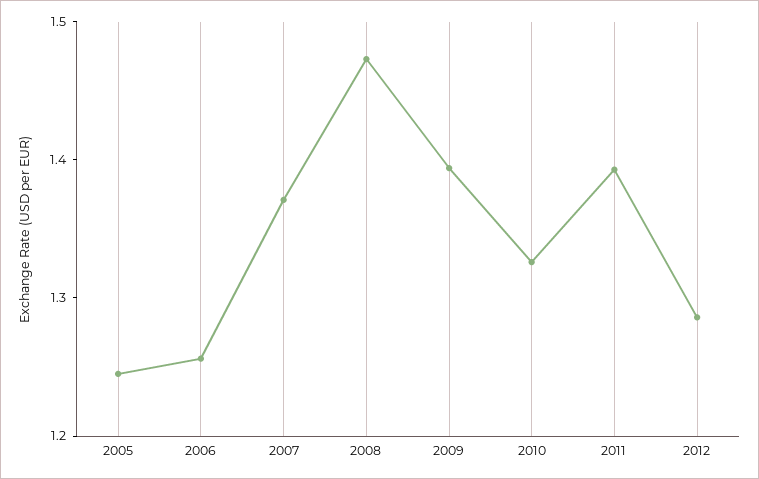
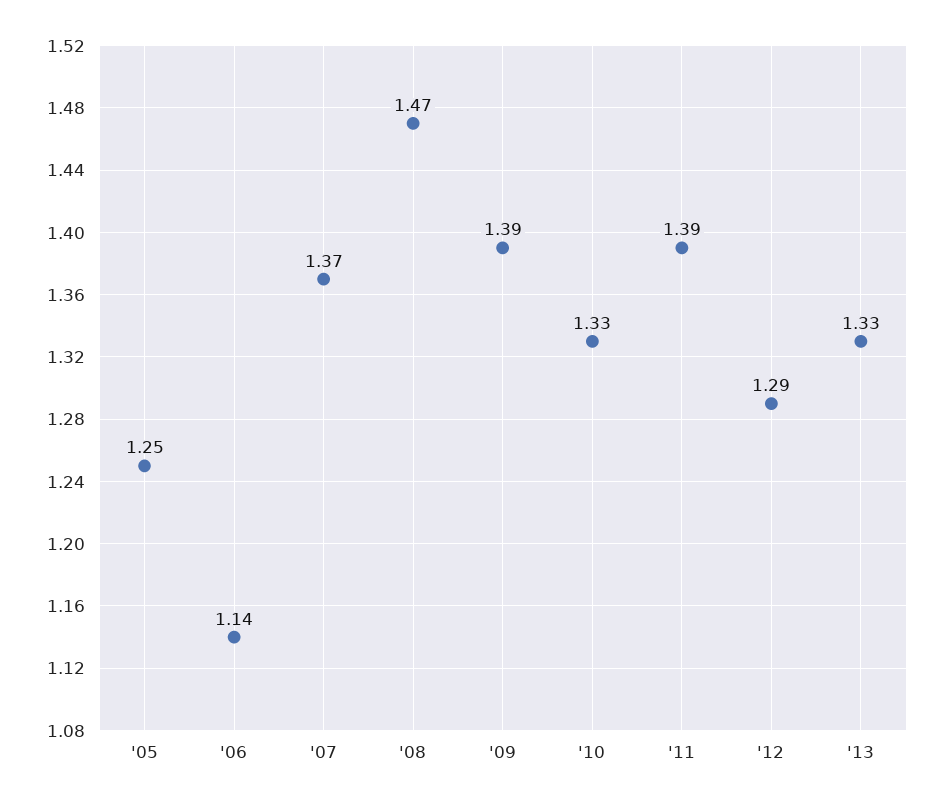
2006: 1.26 -> 1.14
'13: none -> 1.33

